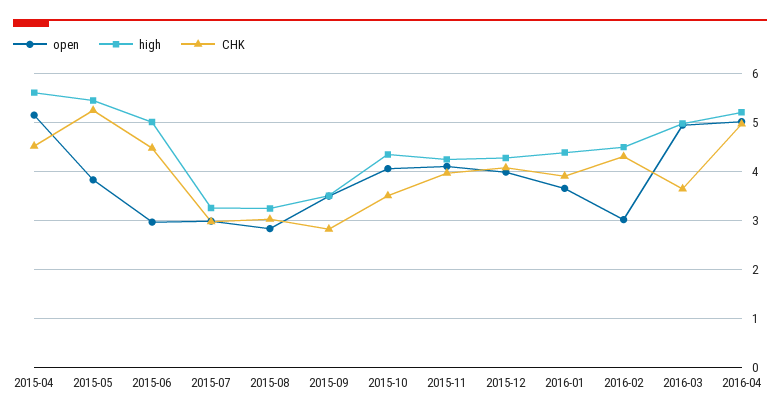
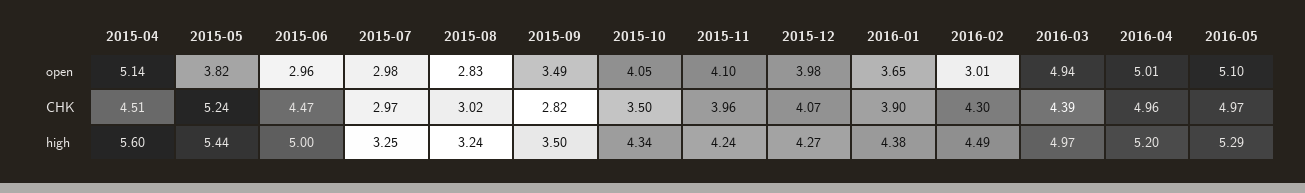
CHK, 2016-03: 3.6 -> 4.39
open, 2016-05: none -> 5.1
CHK, 2016-05: none -> 4.97
high, 2016-05: none -> 5.29

